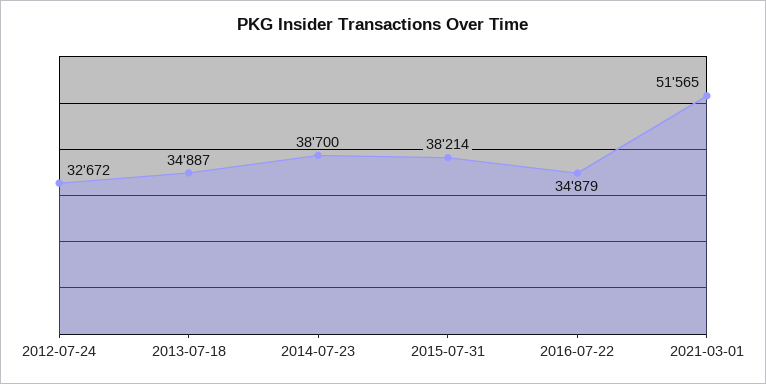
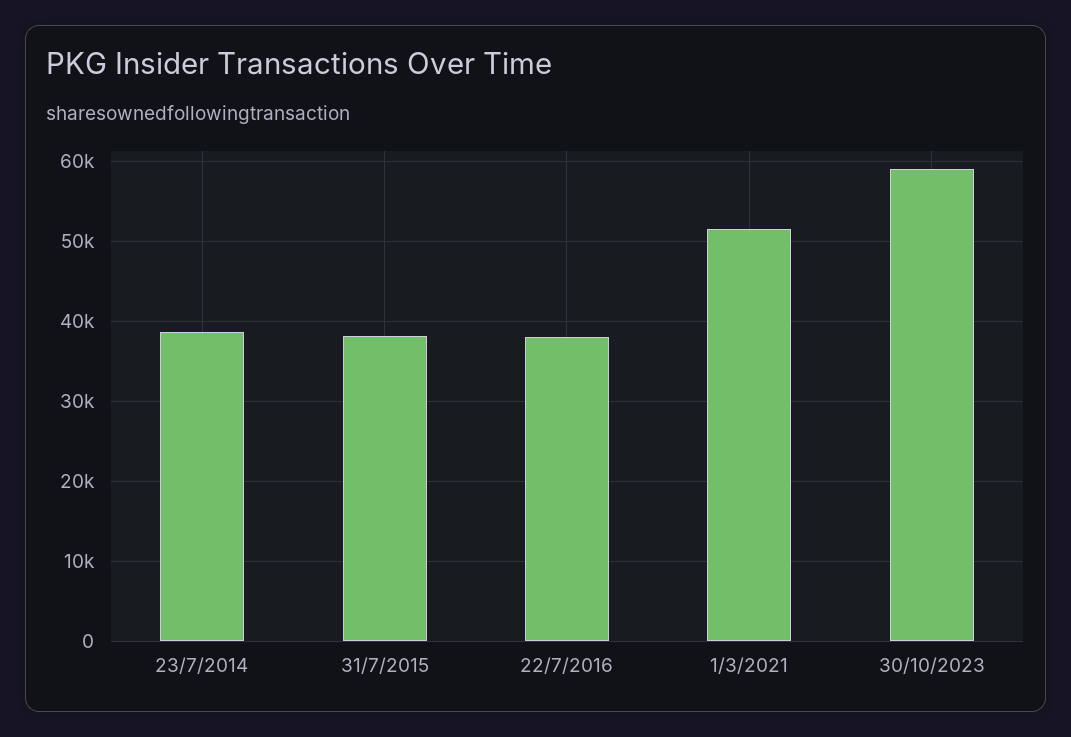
2012-07-24: 32672 -> none
2013-07-18: 34887 -> none
2016-07-22: 34879 -> 38000
30/10/2023: none -> 59000

